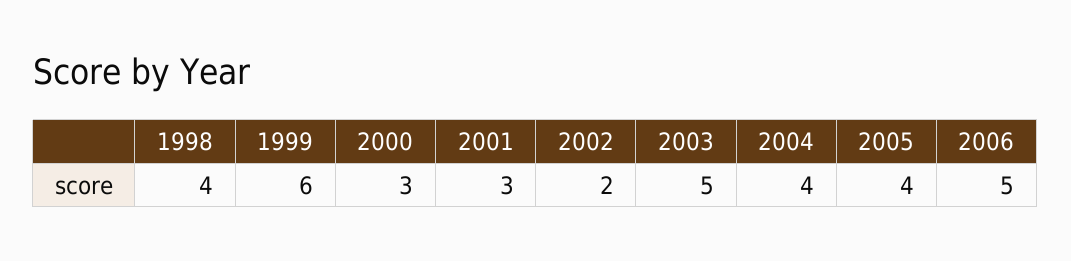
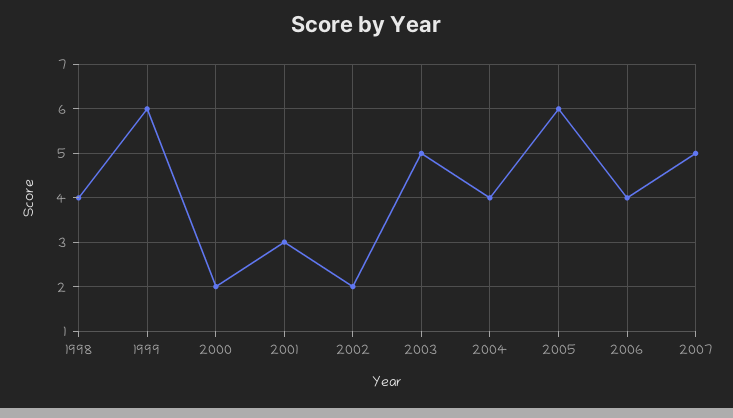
2000: 3 -> 2
2005: 4 -> 6
2006: 5 -> 4
2007: none -> 5

